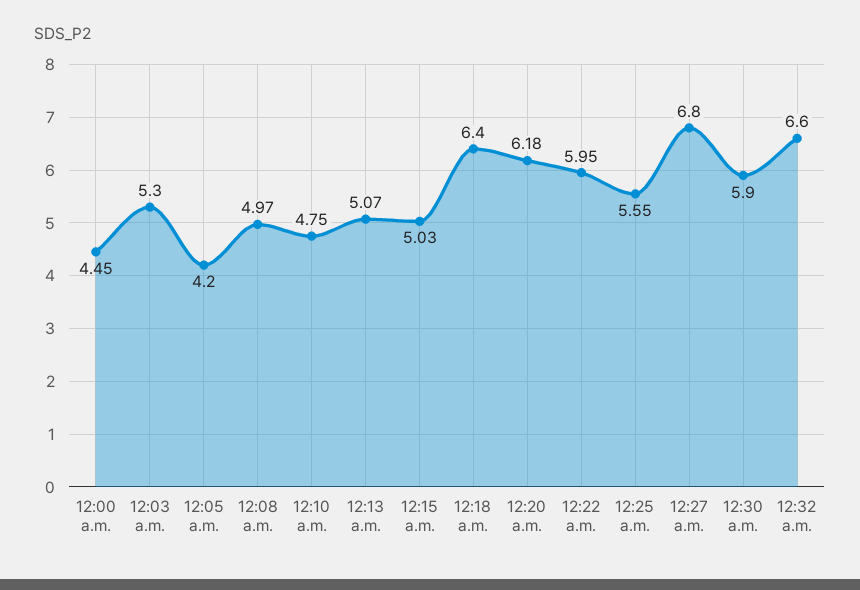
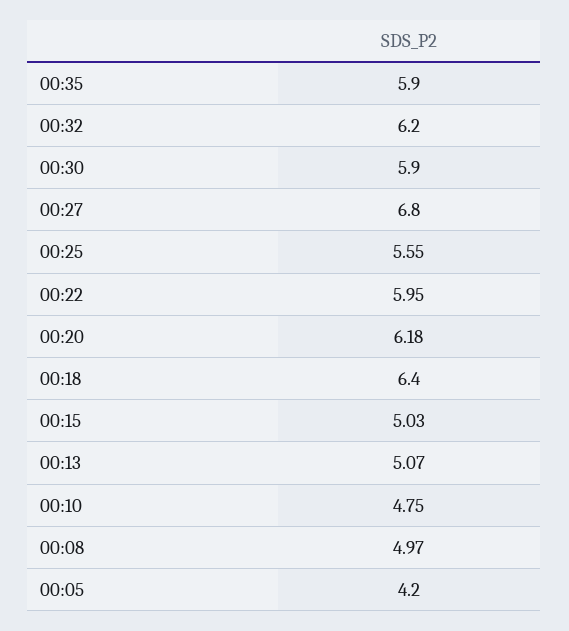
12:00 a.m.: 4.45 -> none
12:03 a.m.: 5.3 -> none
12:32 a.m.: 6.6 -> 6.2
00:35: none -> 5.9

